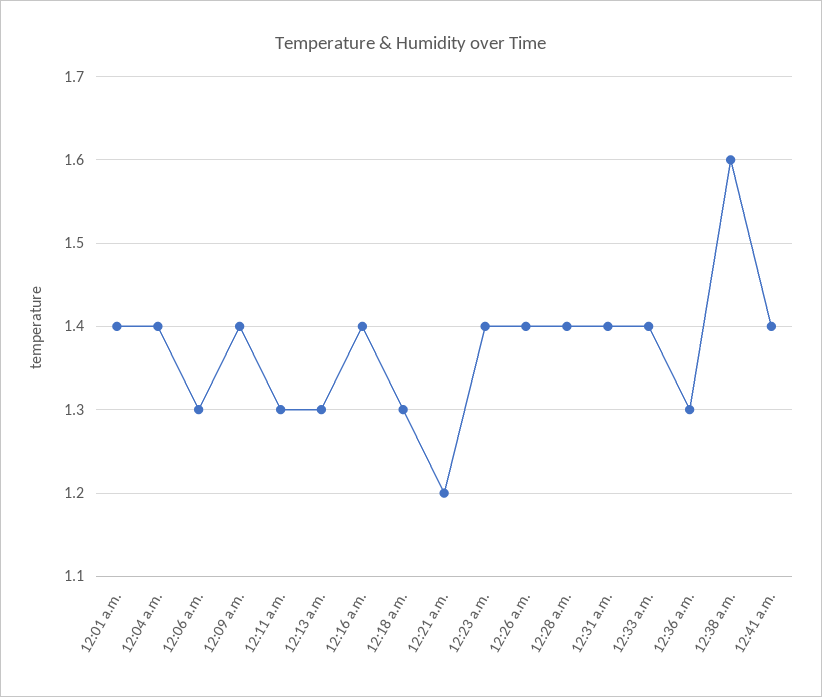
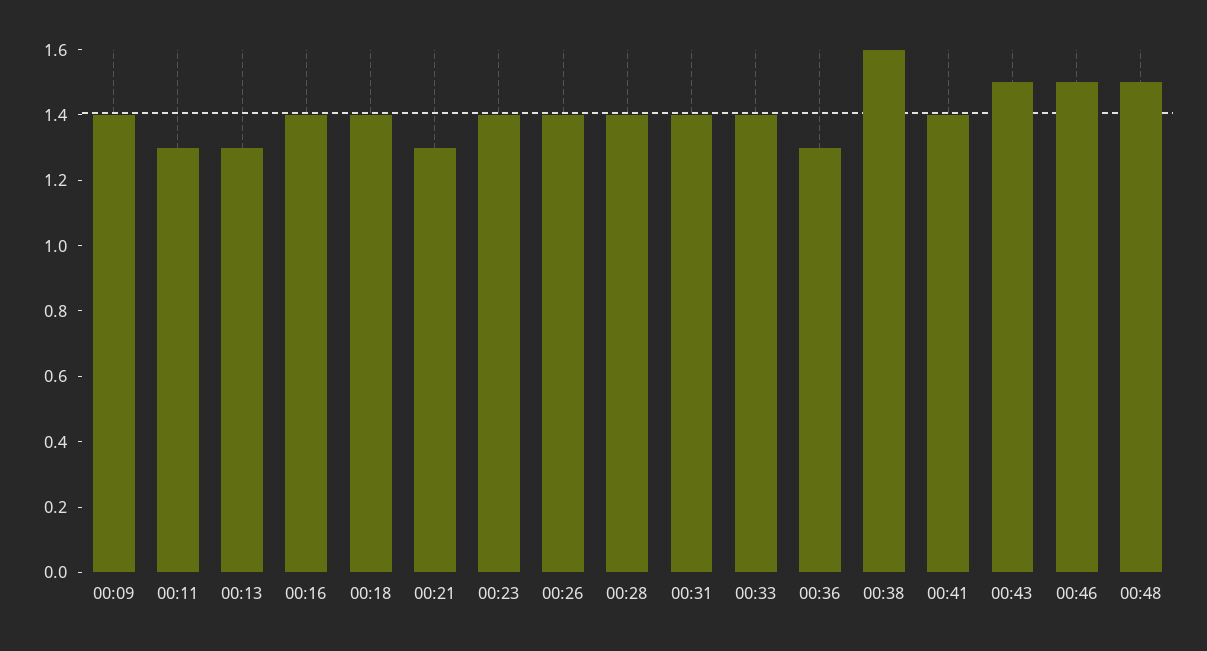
12:01 a.m.: 1.4 -> none
12:04 a.m.: 1.4 -> none
12:06 a.m.: 1.3 -> none
12:18 a.m.: 1.3 -> 1.4
12:21 a.m.: 1.2 -> 1.3
00:43: none -> 1.5
00:46: none -> 1.5
00:48: none -> 1.5

